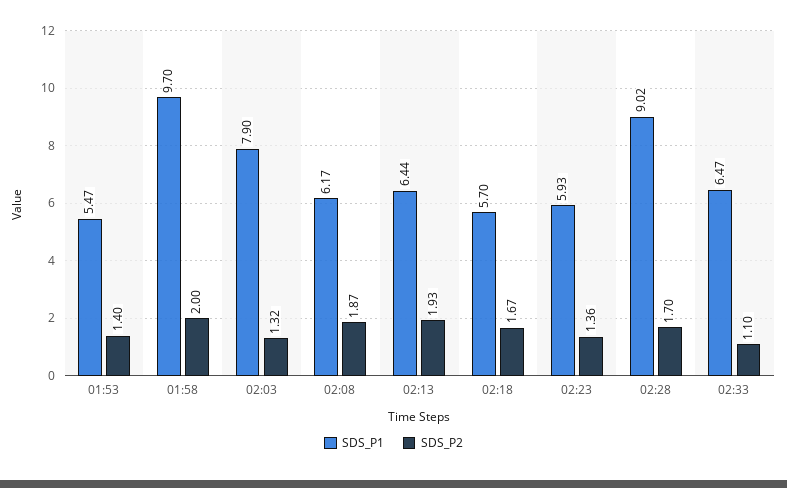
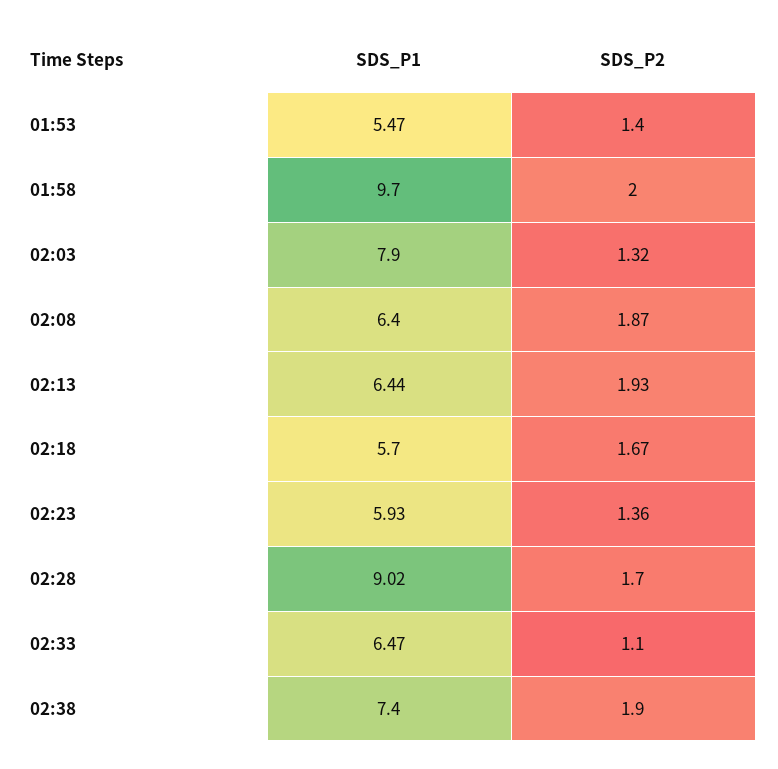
SDS_P1, 02:08: 6.17 -> 6.4
SDS_P1, 02:38: none -> 7.4
SDS_P2, 02:38: none -> 1.9

